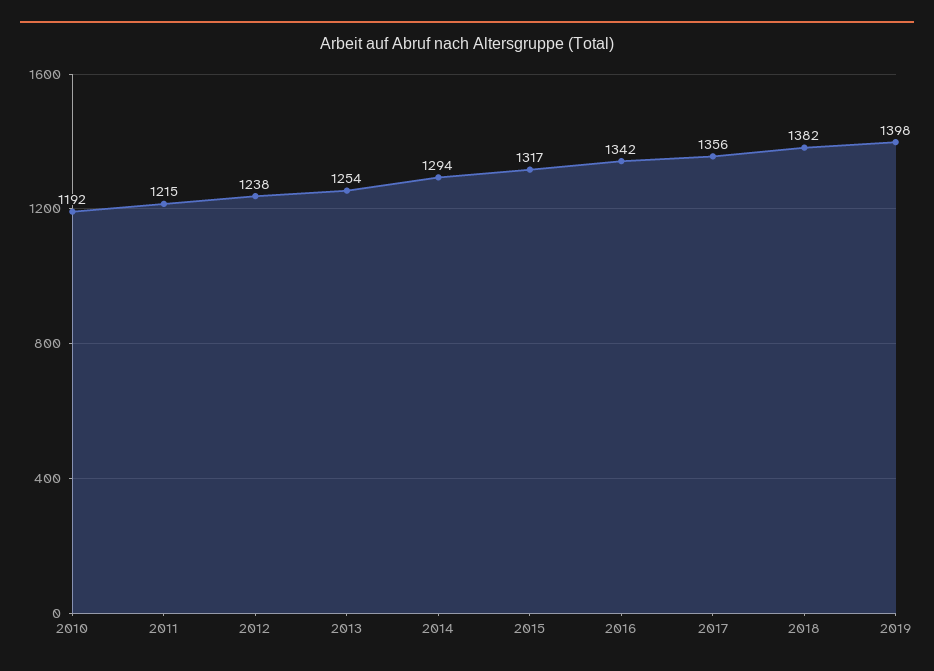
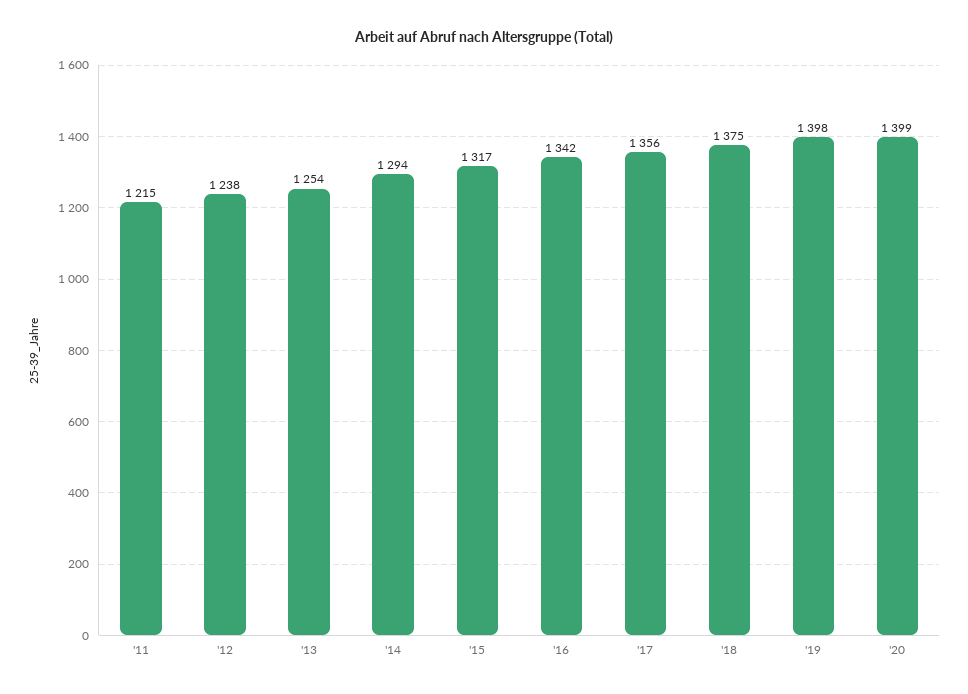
2010: 1192 -> none
2018: 1382 -> 1375
'20: none -> 1399

